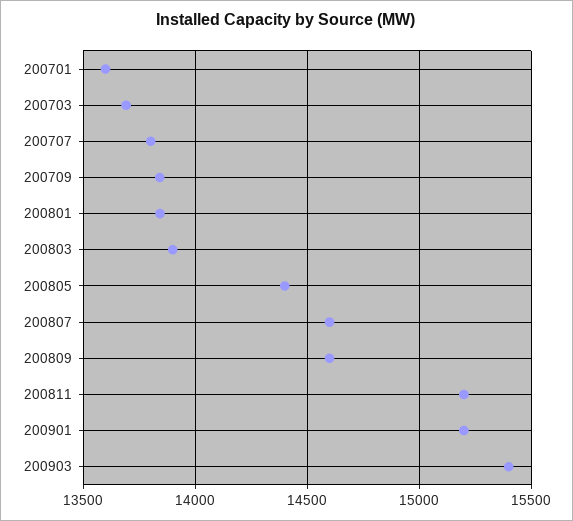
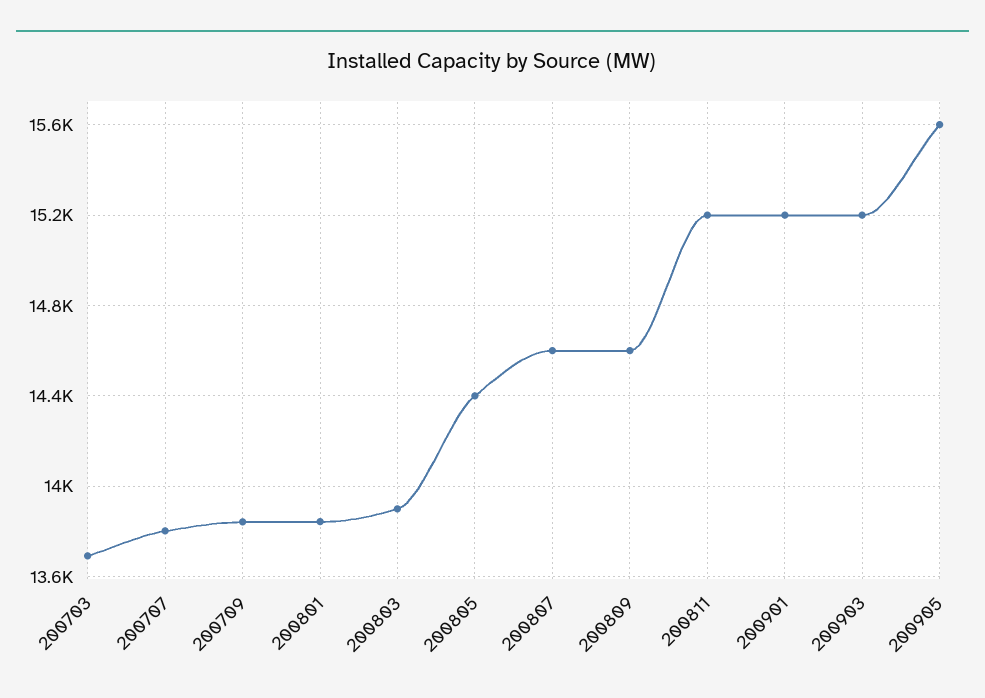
200701: 13600 -> none
200903: 15400 -> 15200
200905: none -> 15600

